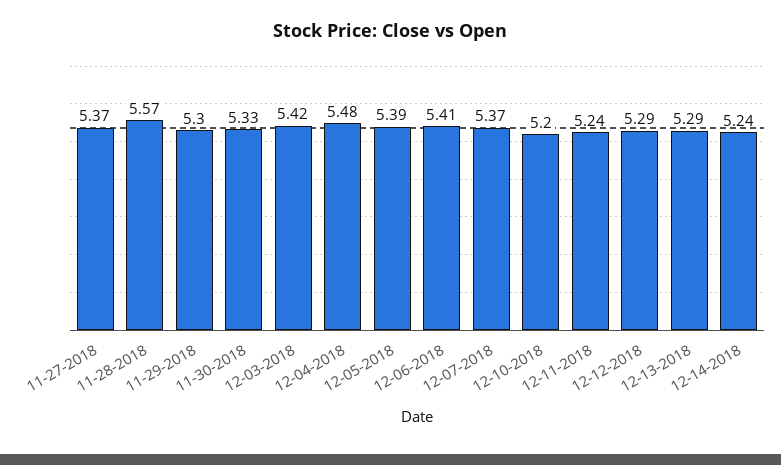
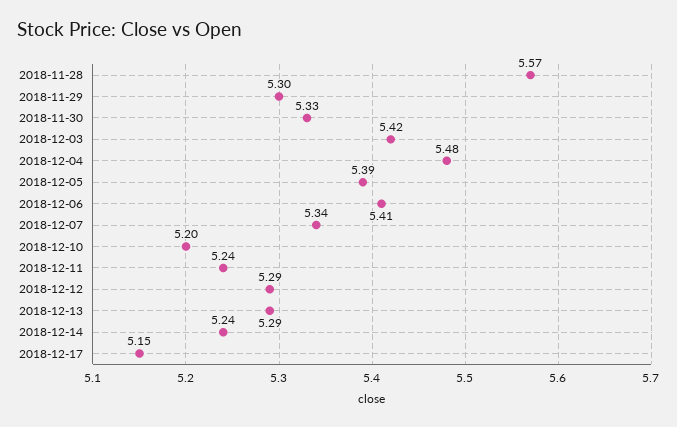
11-27-2018: 5.37 -> none
12-07-2018: 5.37 -> 5.34
2018-12-17: none -> 5.15

